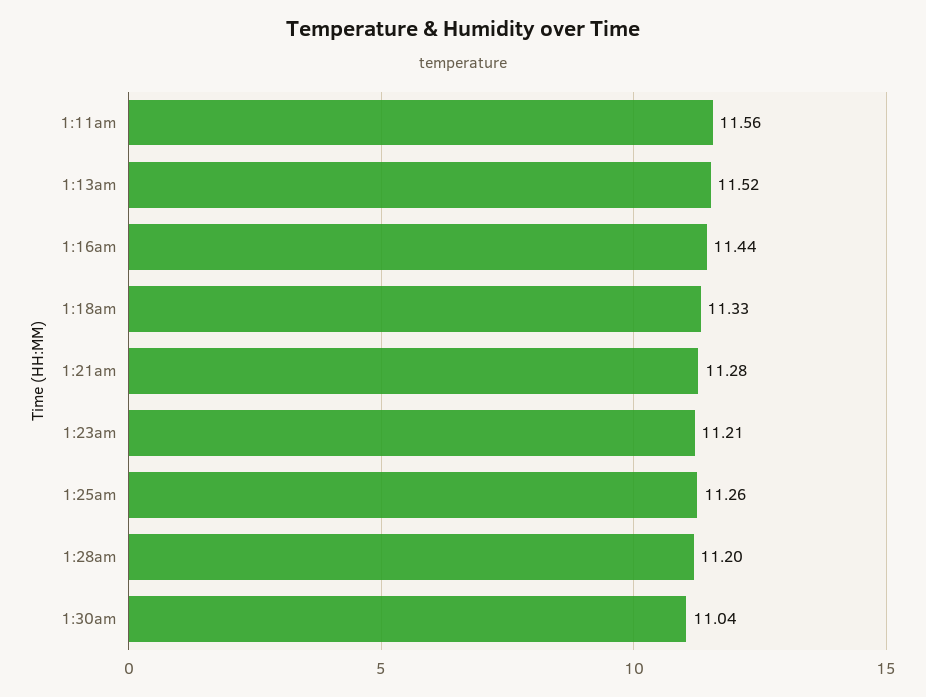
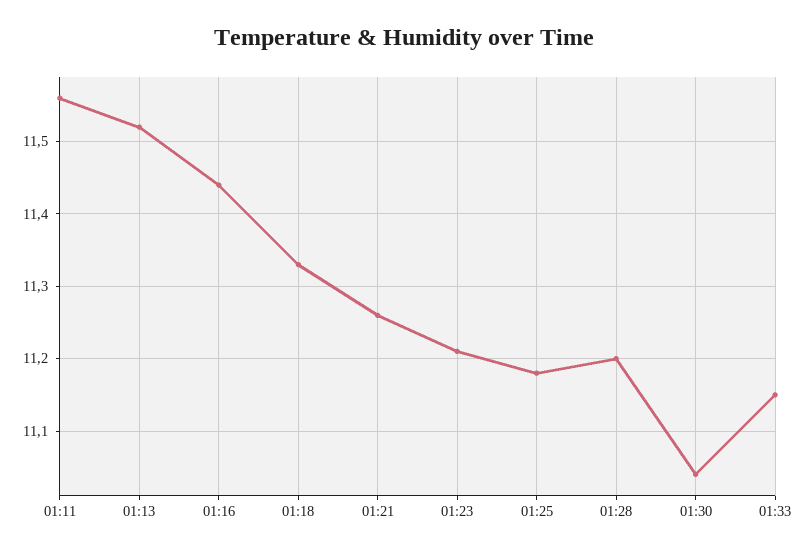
1:21am: 11.28 -> 11.26
1:25am: 11.26 -> 11.18
01:33: none -> 11.15

